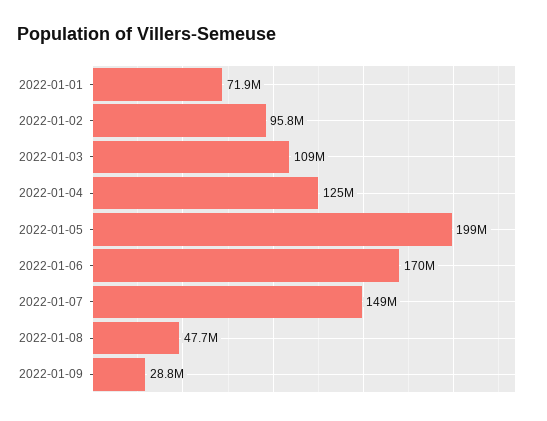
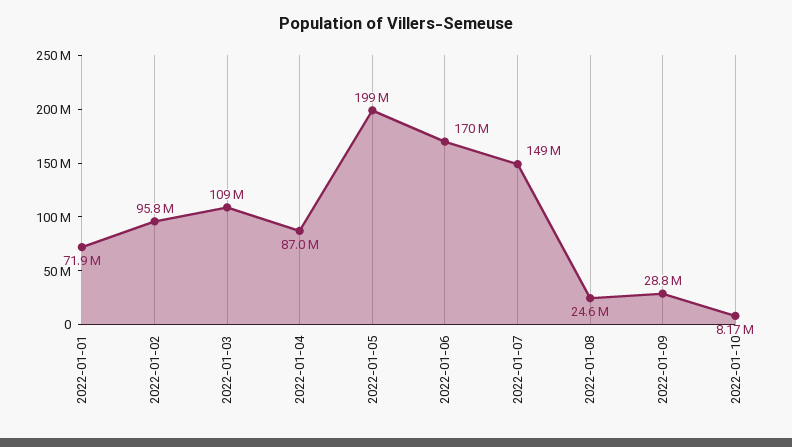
2022-01-04: 125000000 -> 87000000
2022-01-08: 47700000 -> 24600000
2022-01-10: none -> 8170000

